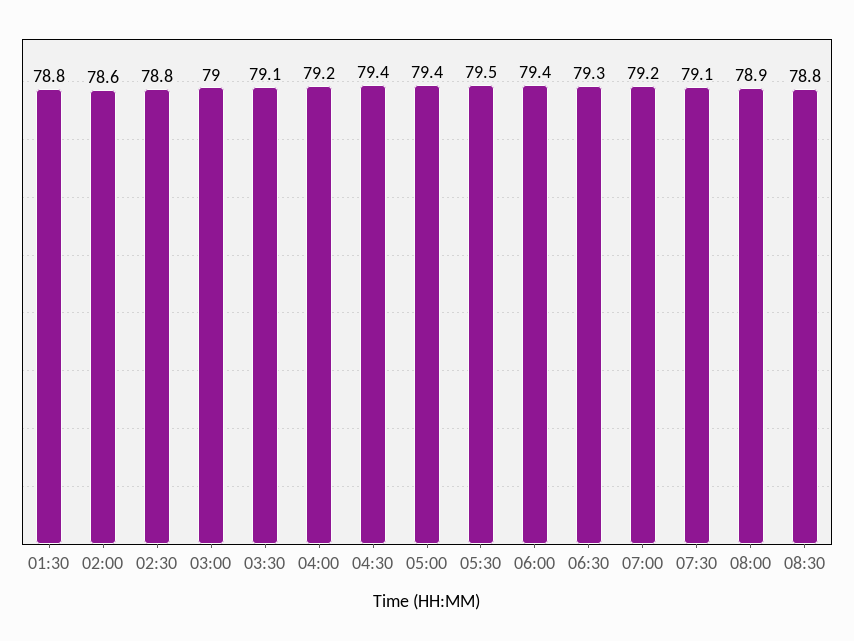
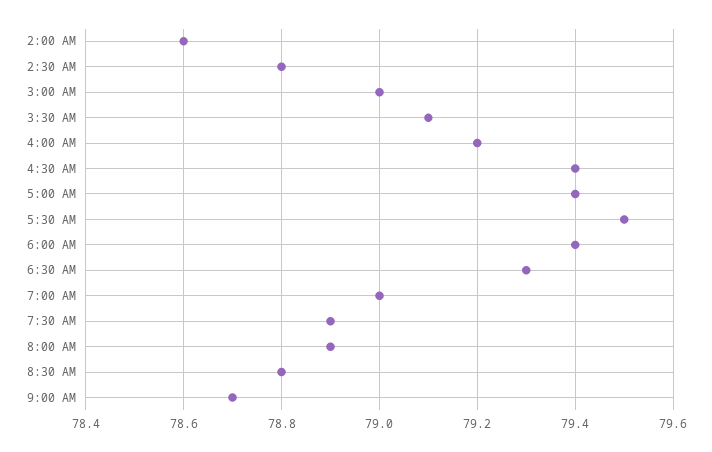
01:30: 78.8 -> none
07:00: 79.2 -> 79
07:30: 79.1 -> 78.9
9:00 AM: none -> 78.7

